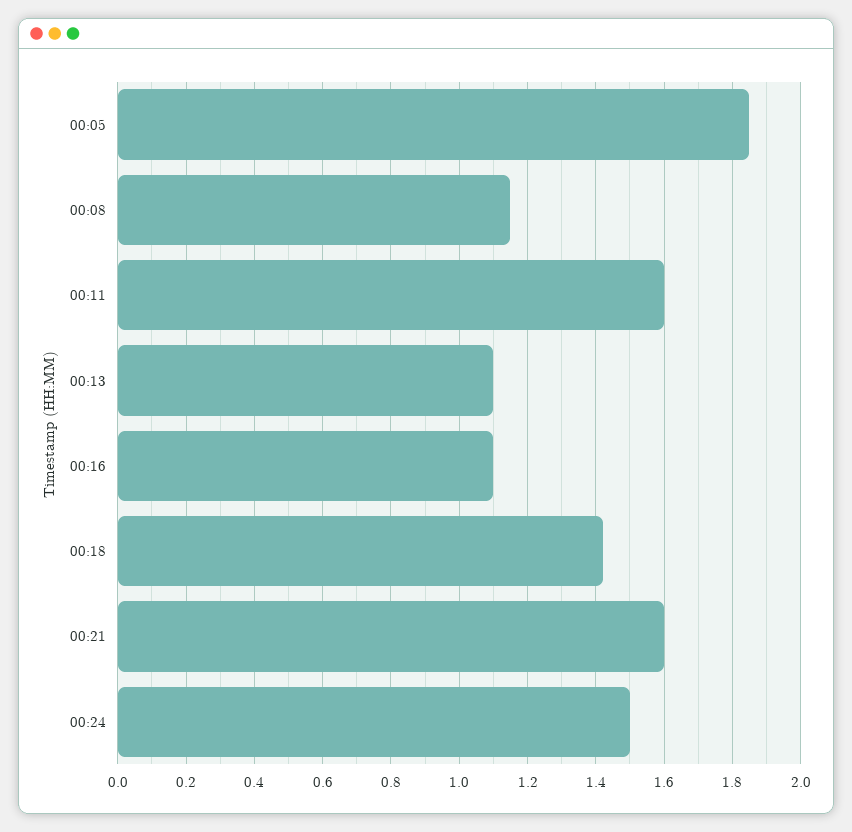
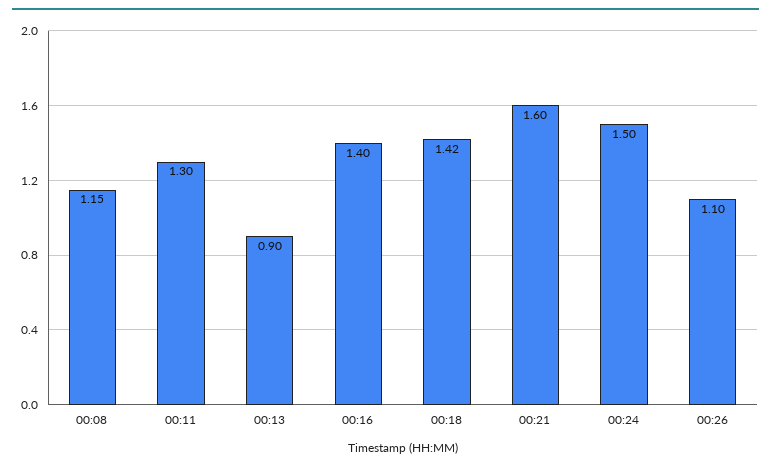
00:05: 1.85 -> none
00:11: 1.6 -> 1.3
00:13: 1.1 -> 0.9
00:16: 1.1 -> 1.4
00:26: none -> 1.1

